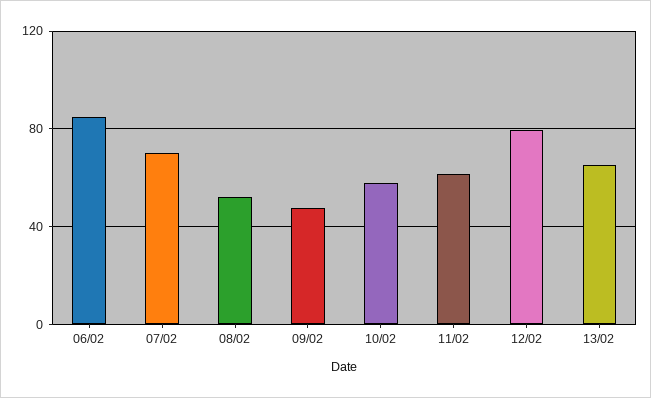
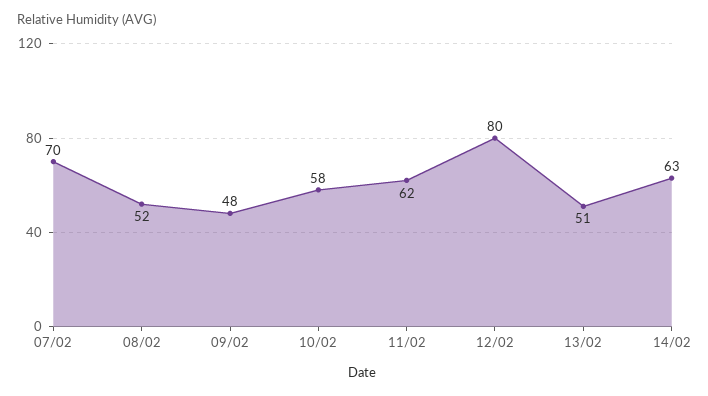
06/02: 85 -> none
13/02: 65 -> 51
14/02: none -> 63

